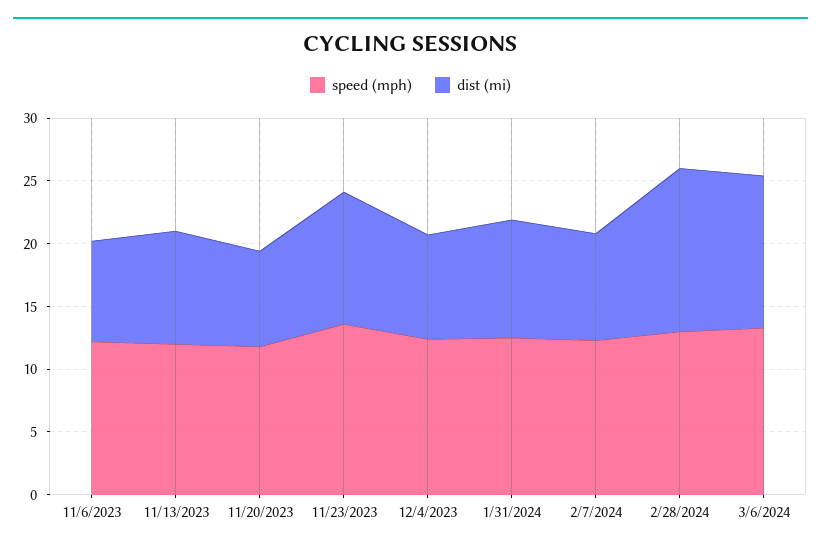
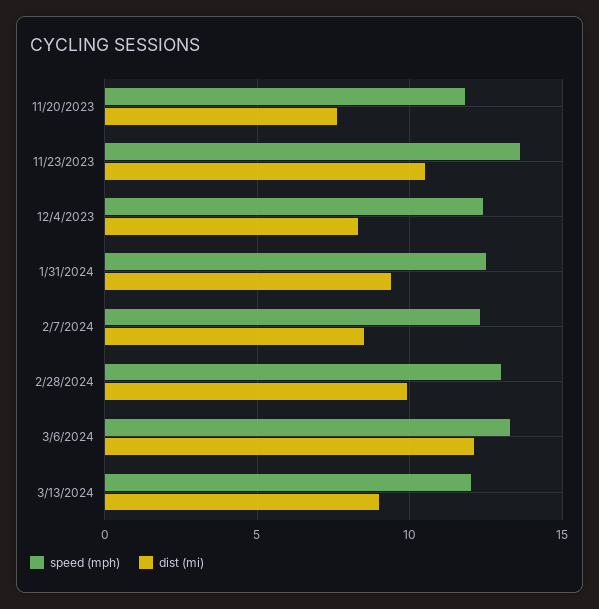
speed (mph), 11/6/2023: 12 -> none
dist (mi), 11/6/2023: 8 -> none
speed (mph), 11/13/2023: 12 -> none
dist (mi), 11/13/2023: 9 -> none
dist (mi), 2/28/2024: 13 -> 10
speed (mph), 3/13/2024: none -> 12
dist (mi), 3/13/2024: none -> 9

